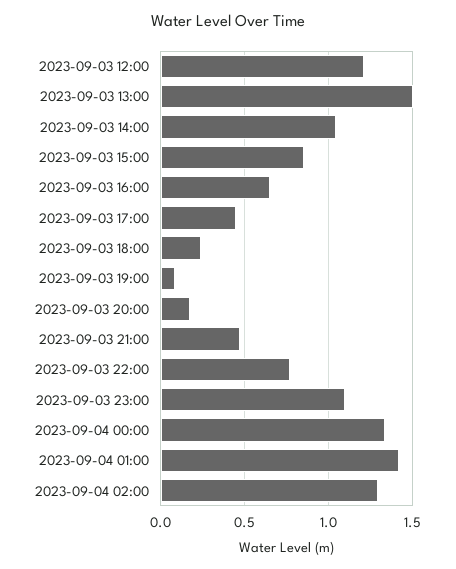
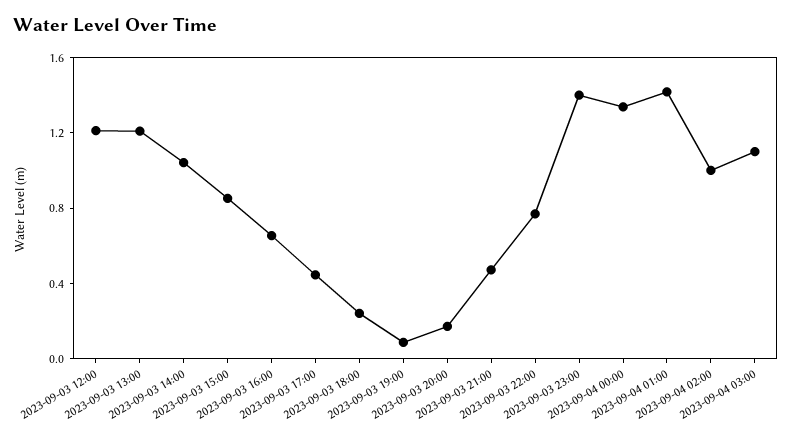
2023-09-03 13:00: 1.5 -> 1.2
2023-09-03 23:00: 1.1 -> 1.4
2023-09-04 02:00: 1.3 -> 1
2023-09-04 03:00: none -> 1.1

